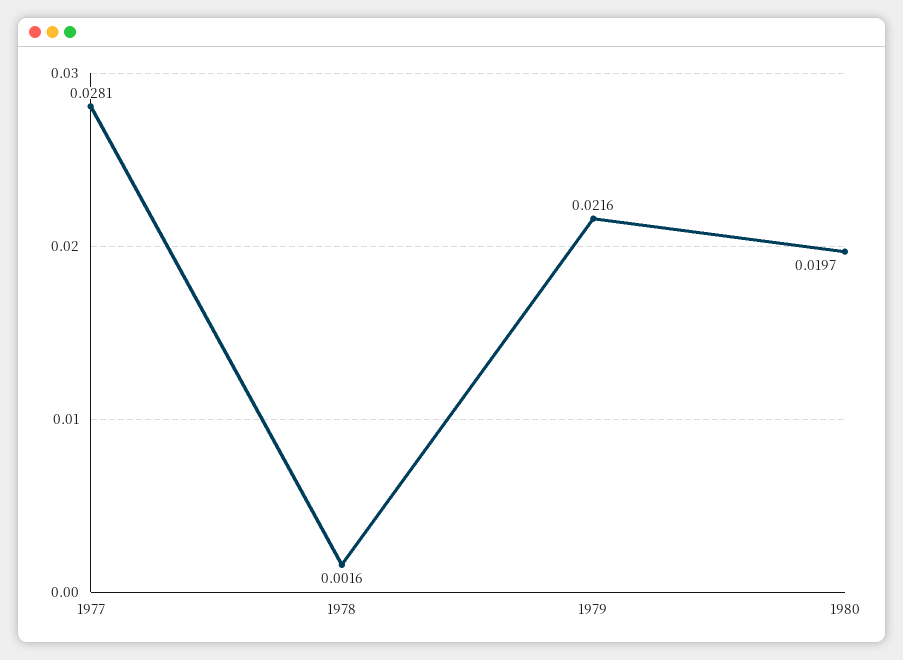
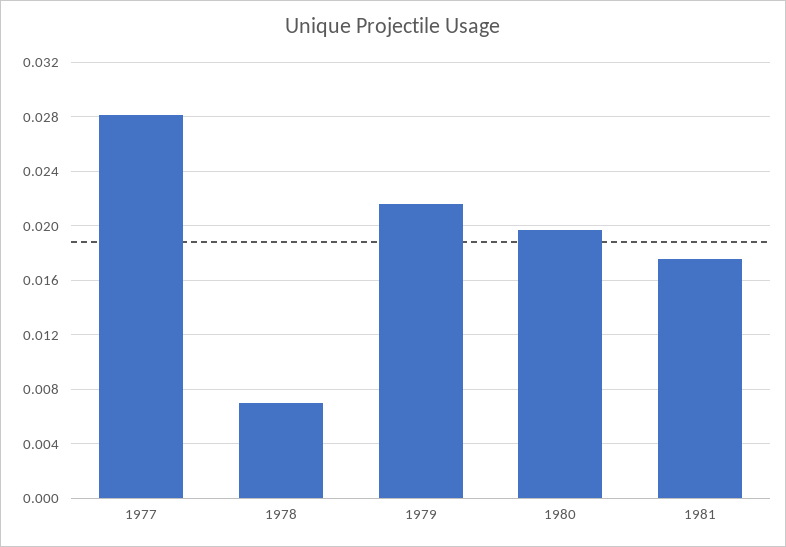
1978: 0.0016 -> 0.007
1981: none -> 0.0175

